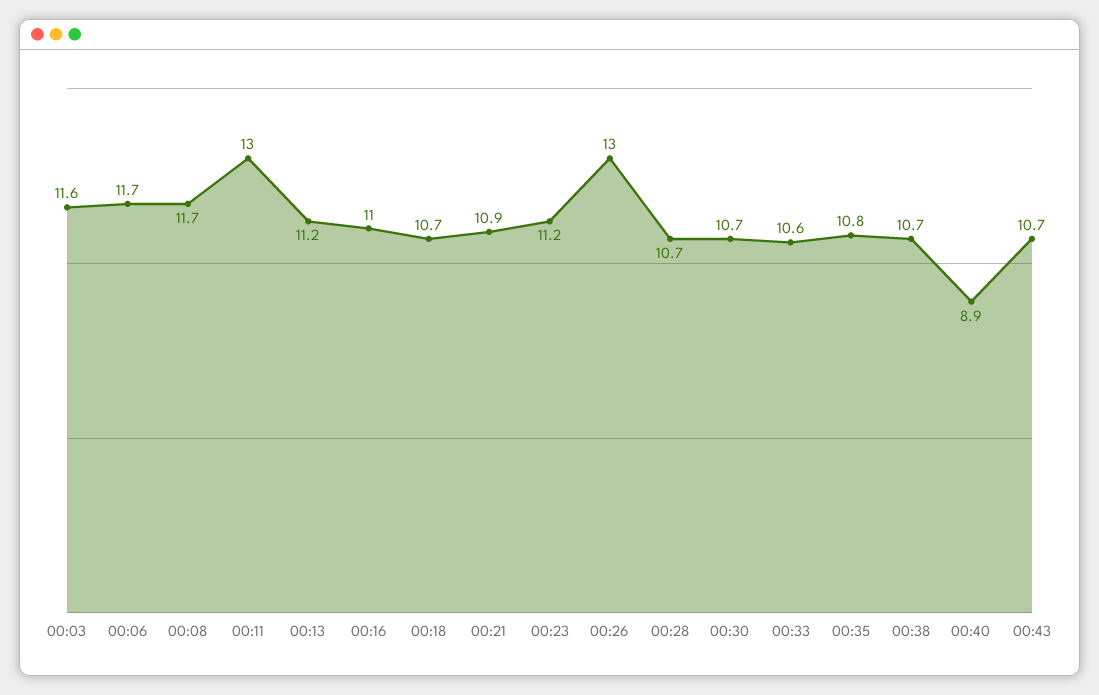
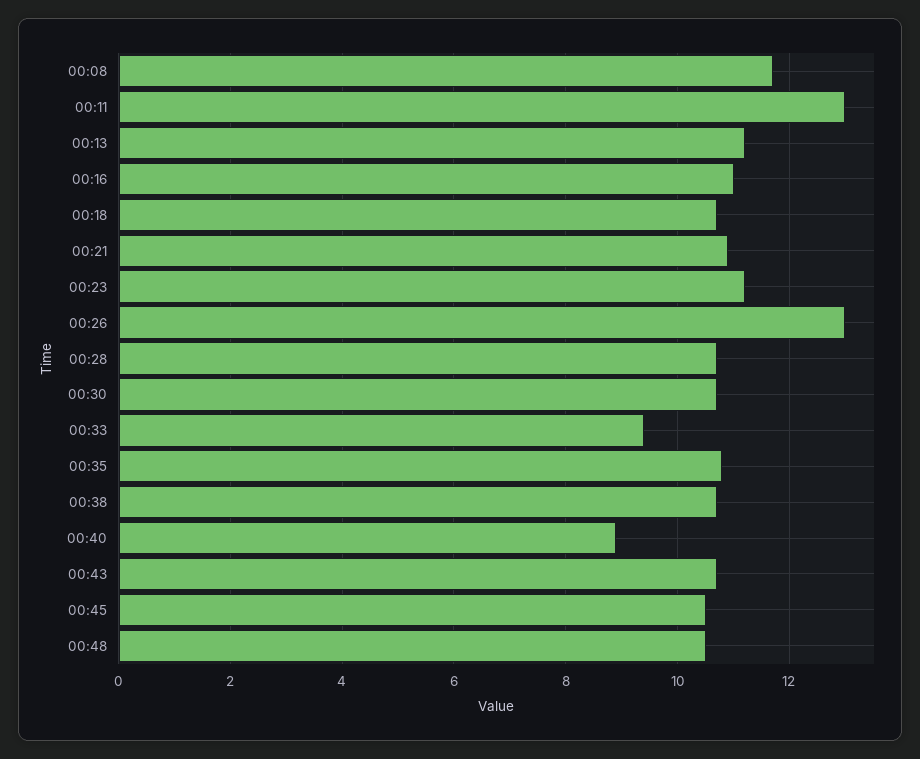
00:03: 11.6 -> none
00:06: 11.7 -> none
00:33: 10.6 -> 9.5
00:45: none -> 10.5
00:48: none -> 10.5

